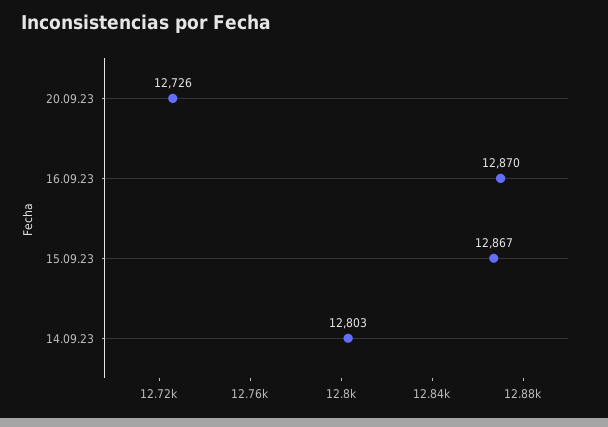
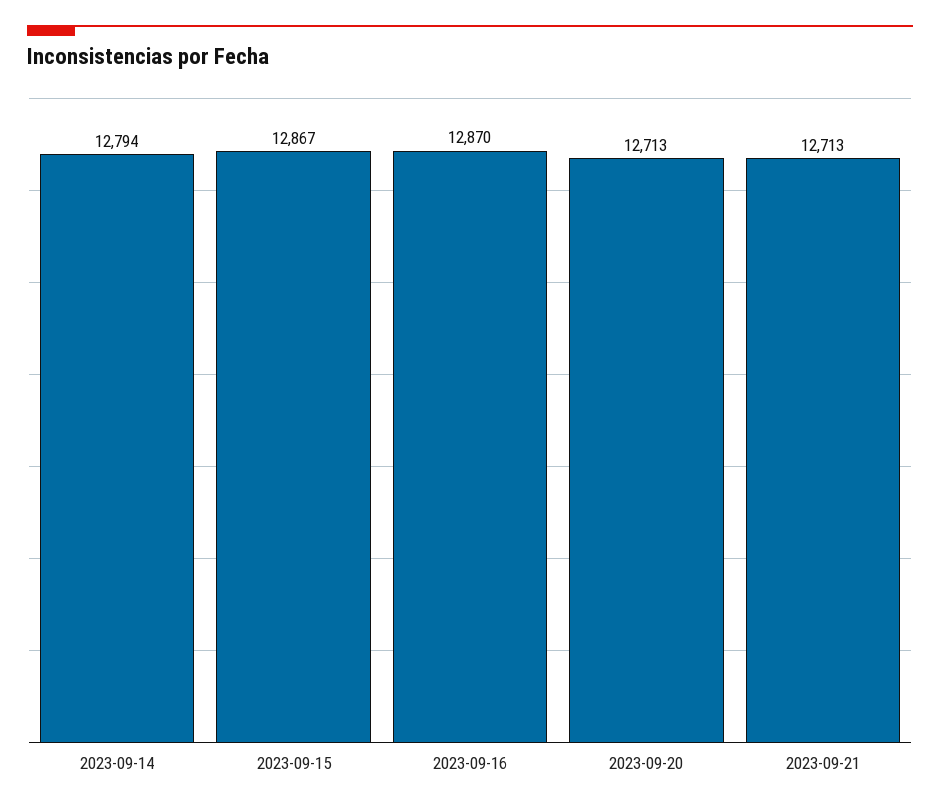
20.09.23: 12726 -> 12713
14.09.23: 12803 -> 12794
2023-09-21: none -> 12713

